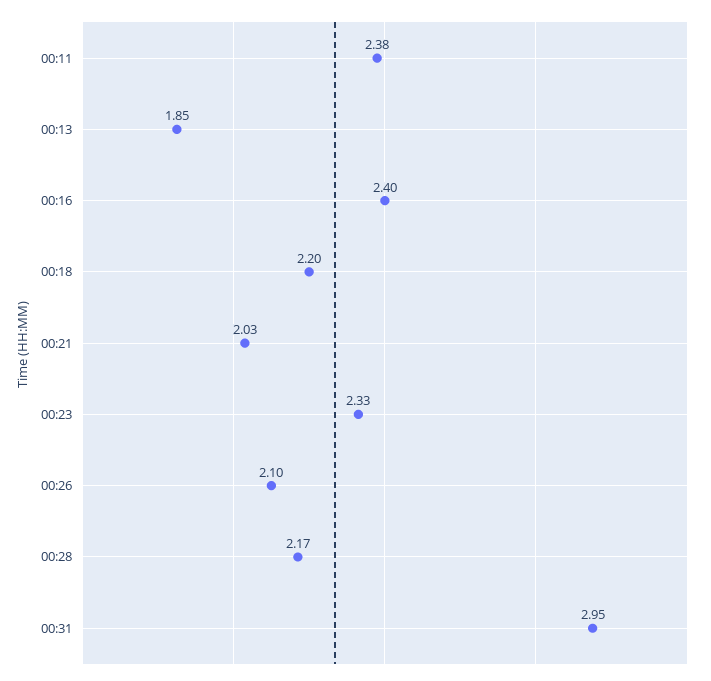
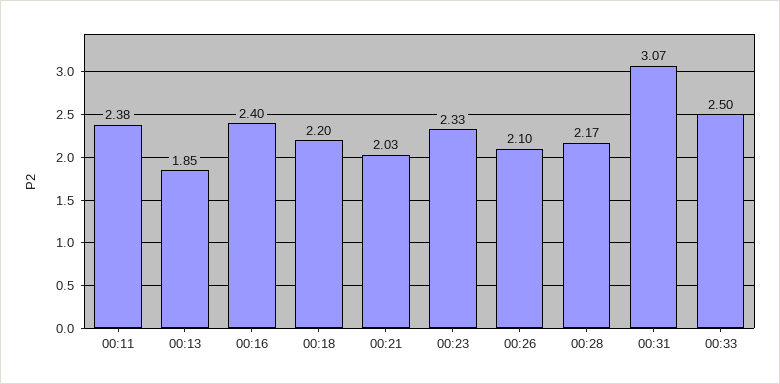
00:31: 2.95 -> 3.07
00:33: none -> 2.5

